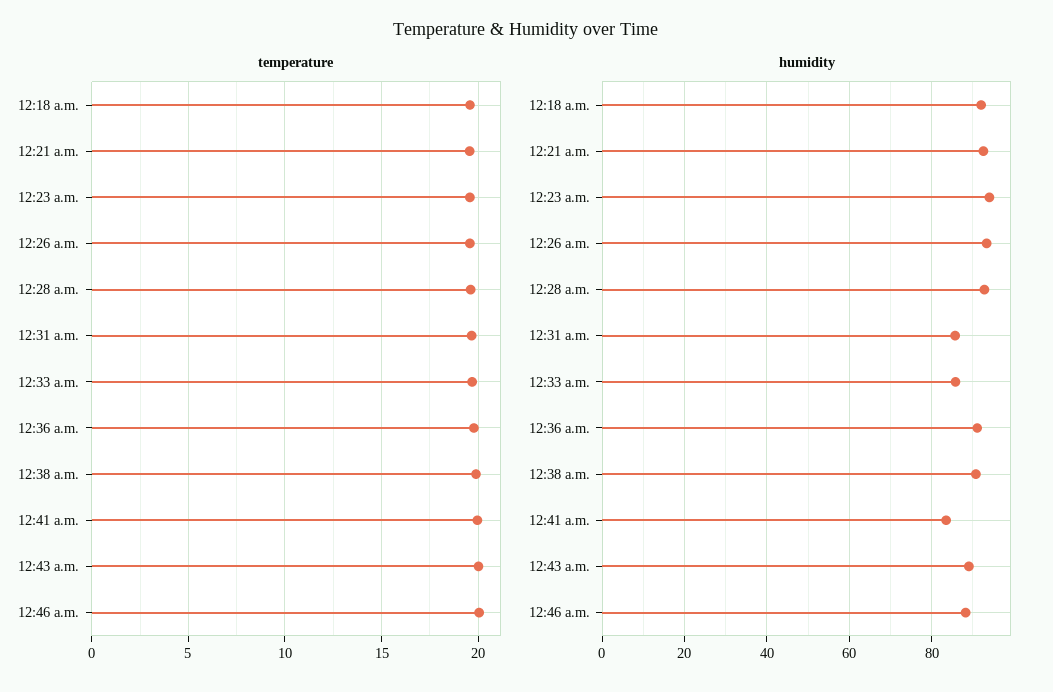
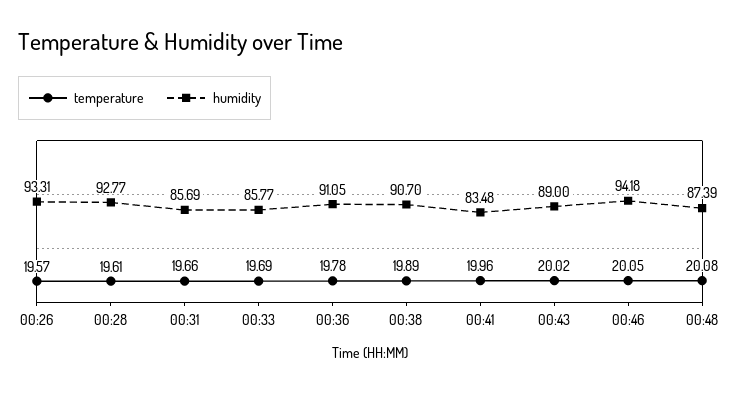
temperature, 12:18 a.m.: 19.5 -> none
temperature, 12:21 a.m.: 19.5 -> none
temperature, 12:23 a.m.: 19.5 -> none
humidity, 12:18 a.m.: 92 -> none
humidity, 12:21 a.m.: 92 -> none
humidity, 12:23 a.m.: 94 -> none
humidity, 12:46 a.m.: 88 -> 94.18
temperature, 00:48: none -> 20.08
humidity, 00:48: none -> 87.39

